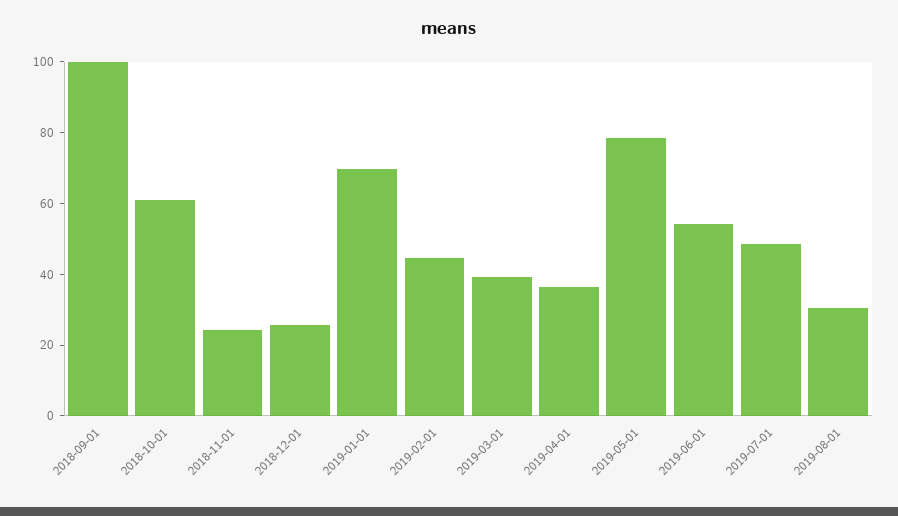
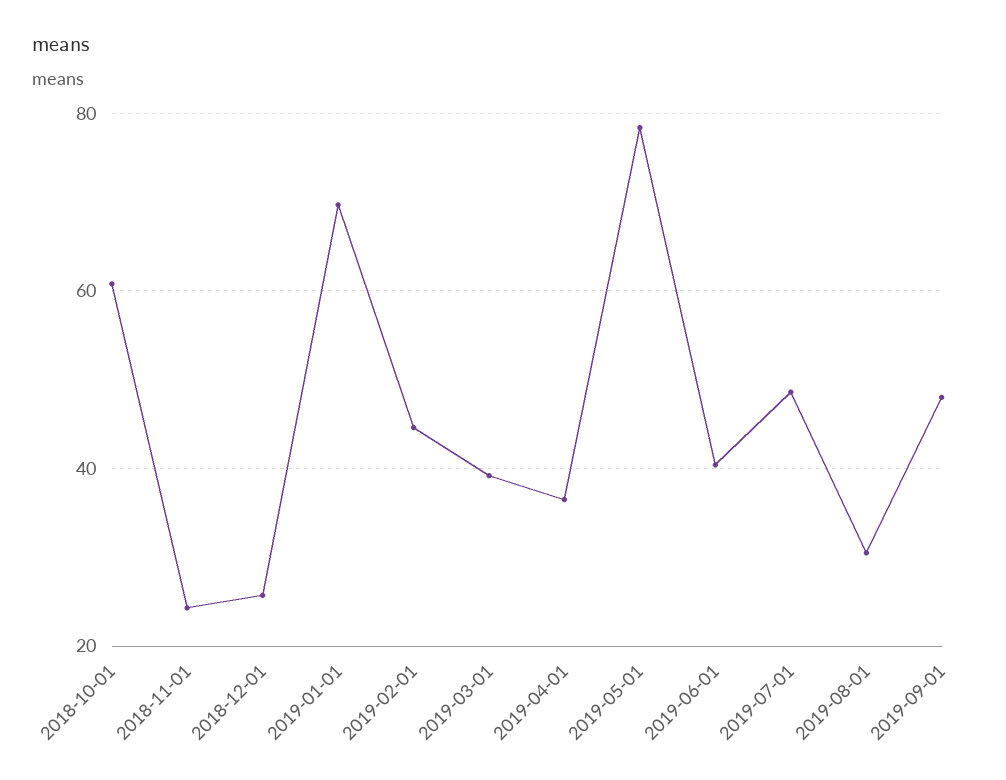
2018-09-01: 100 -> none
2019-06-01: 55 -> 40
2019-09-01: none -> 48

